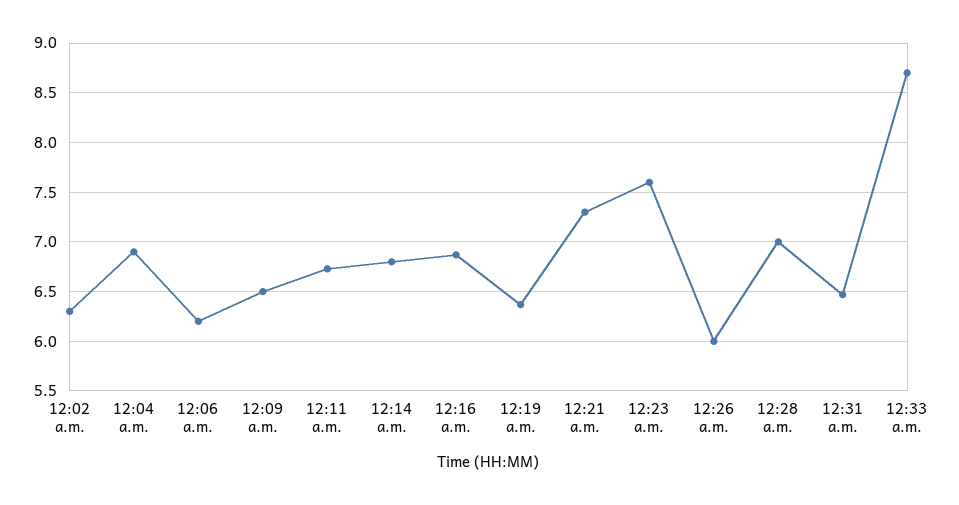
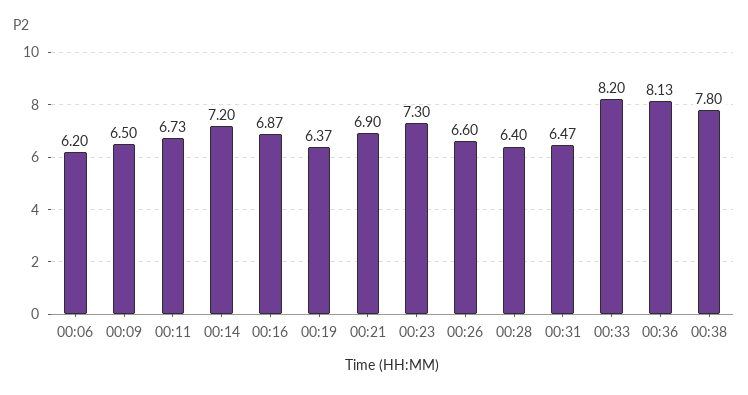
12:02 a.m.: 6.3 -> none
12:04 a.m.: 6.9 -> none
12:14 a.m.: 6.8 -> 7.2
12:21 a.m.: 7.3 -> 6.9
12:23 a.m.: 7.6 -> 7.3
12:26 a.m.: 6 -> 6.6
12:28 a.m.: 7 -> 6.4
12:33 a.m.: 8.7 -> 8.2
00:36: none -> 8.13
00:38: none -> 7.8

